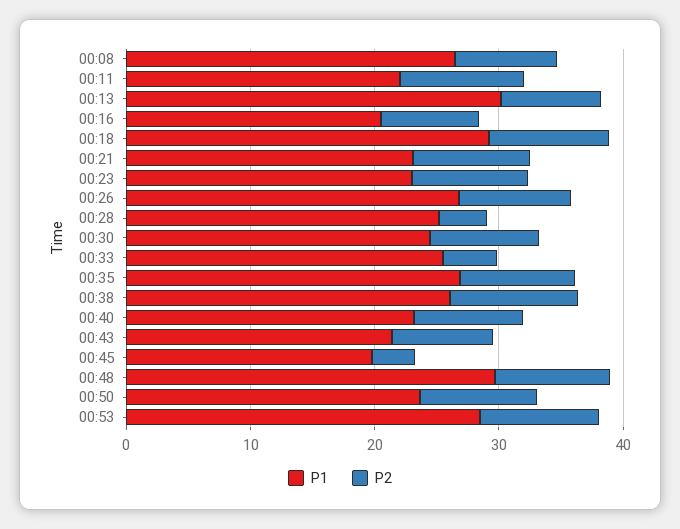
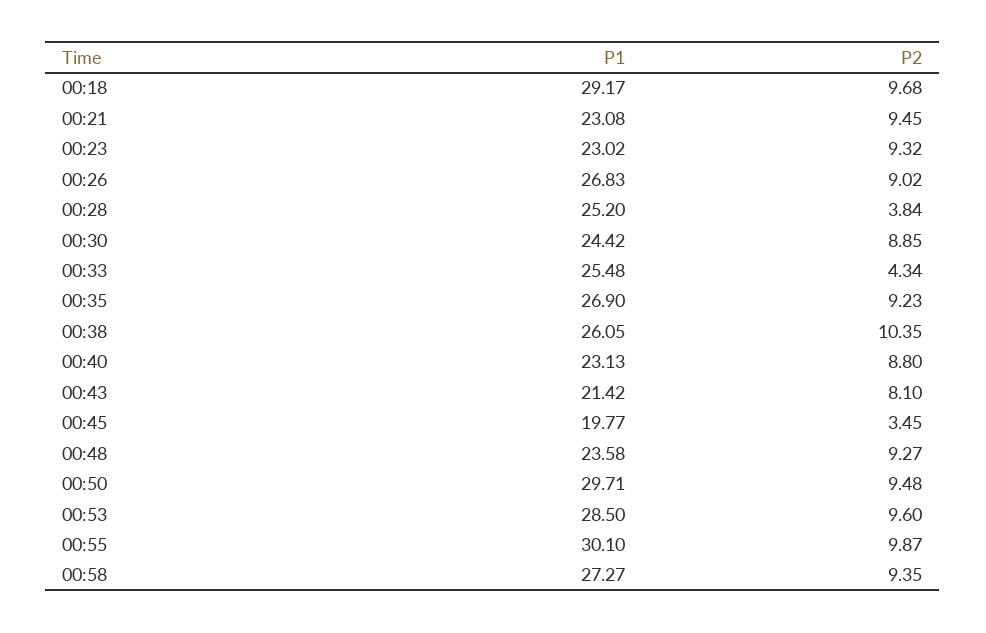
P1, 00:08: 26 -> none
P2, 00:08: 8 -> none
P1, 00:11: 22 -> none
P2, 00:11: 10 -> none
P1, 00:13: 30 -> none
P2, 00:13: 8 -> none
P1, 00:16: 20 -> none
P2, 00:16: 8 -> none
P1, 00:48: 30 -> 23.58
P1, 00:50: 24 -> 29.71
P1, 00:55: none -> 30.1
P2, 00:55: none -> 9.87
P1, 00:58: none -> 27.27
P2, 00:58: none -> 9.35

